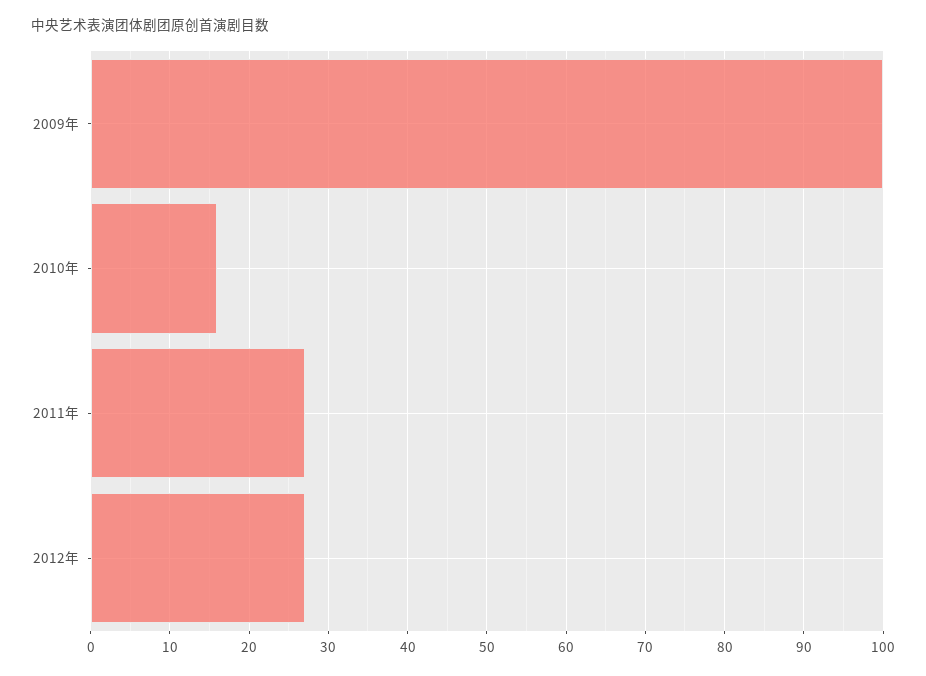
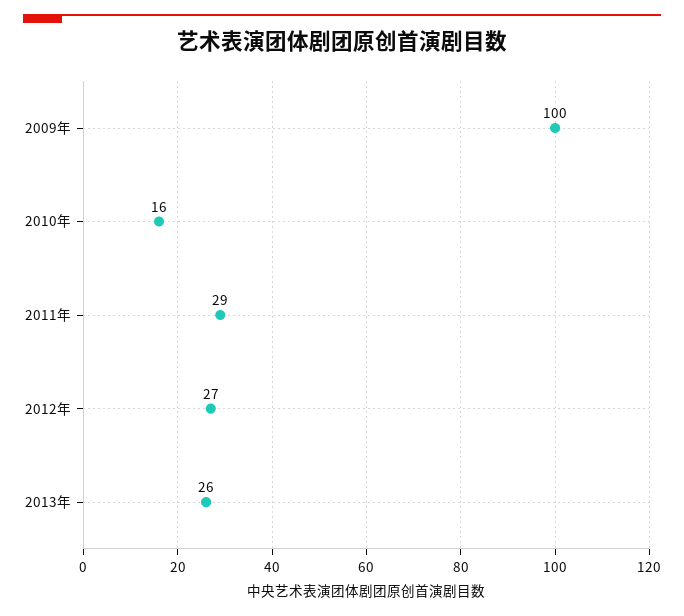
2011年: 27 -> 29
2013年: none -> 26

